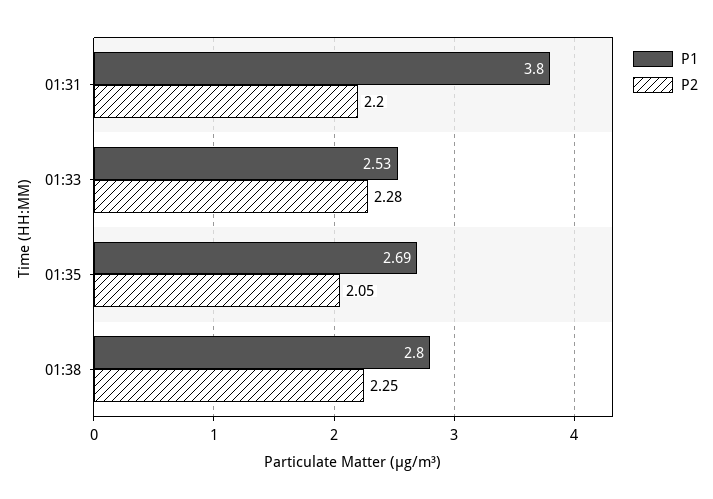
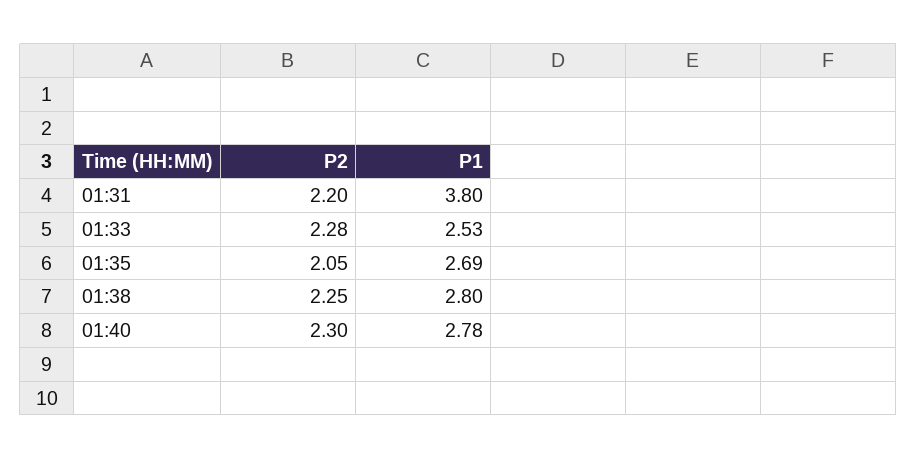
P2, 01:40: none -> 2.3
P1, 01:40: none -> 2.78

